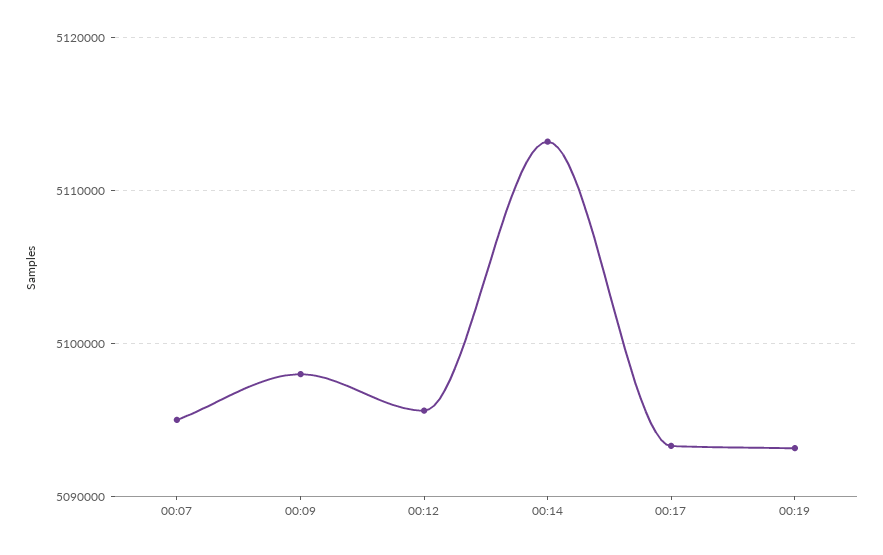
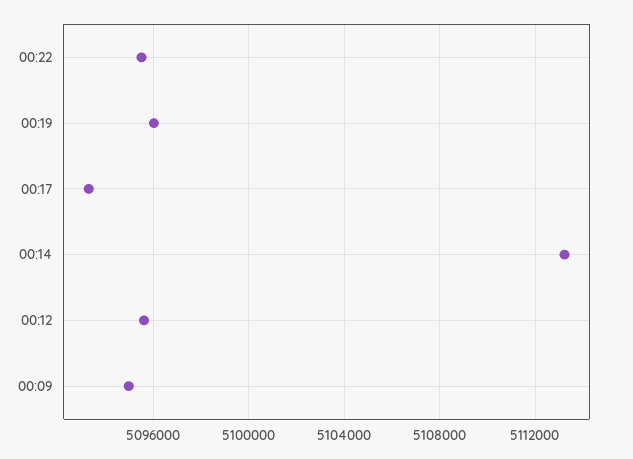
00:07: 5095000 -> none
00:09: 5098000 -> 5095000
00:19: 5093000 -> 5096000
00:22: none -> 5095500

